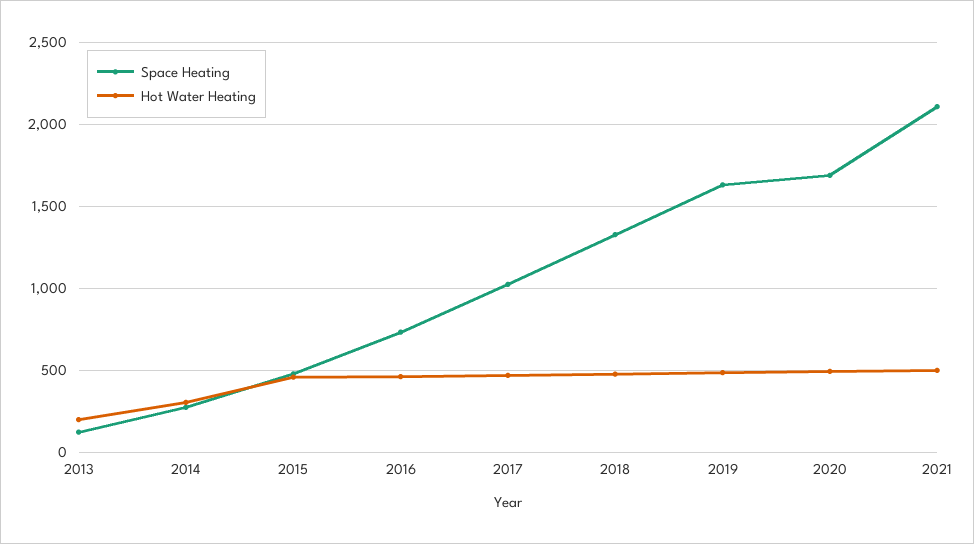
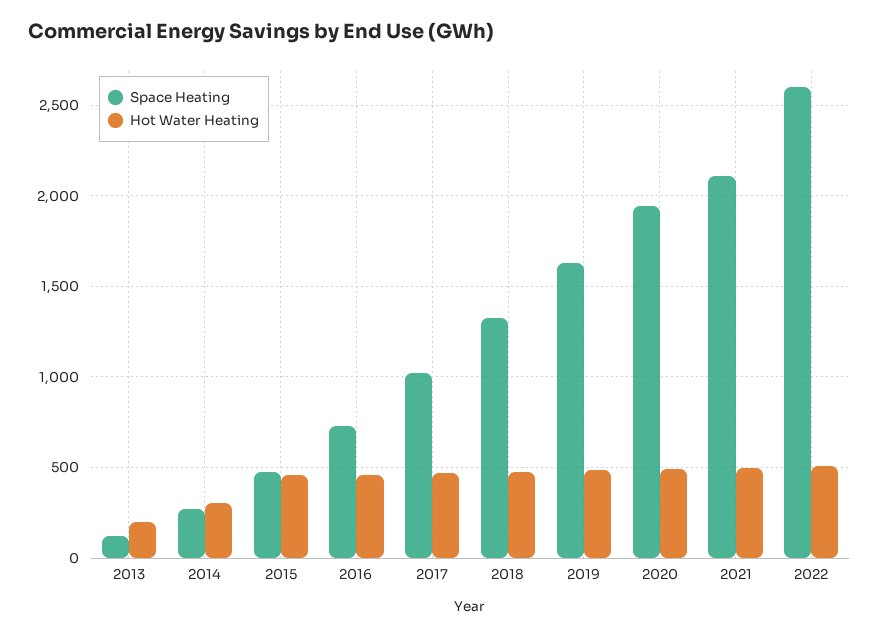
Space Heating, 2020: 1700 -> 1950
Space Heating, 2022: none -> 2600
Hot Water Heating, 2022: none -> 500

